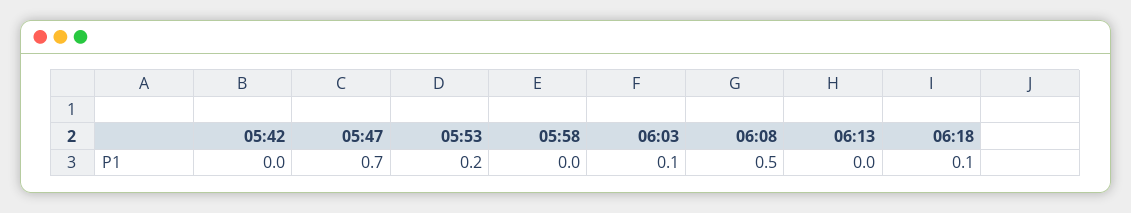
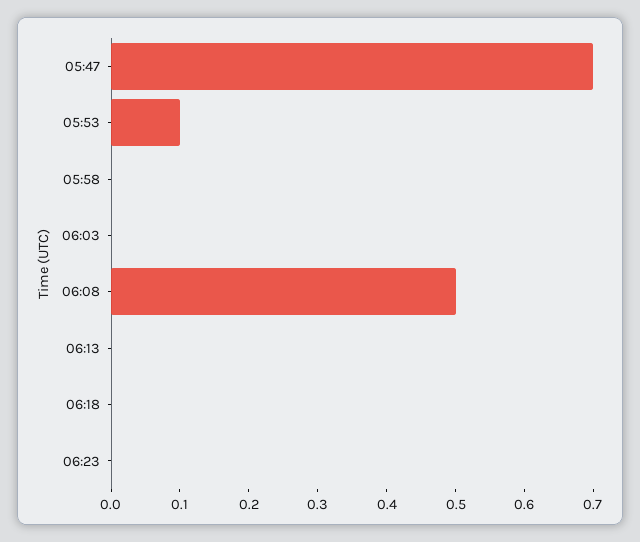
05:42: 0 -> none
05:53: 0.2 -> 0.1
06:03: 0.1 -> 0
06:18: 0.1 -> 0
06:23: none -> 0

